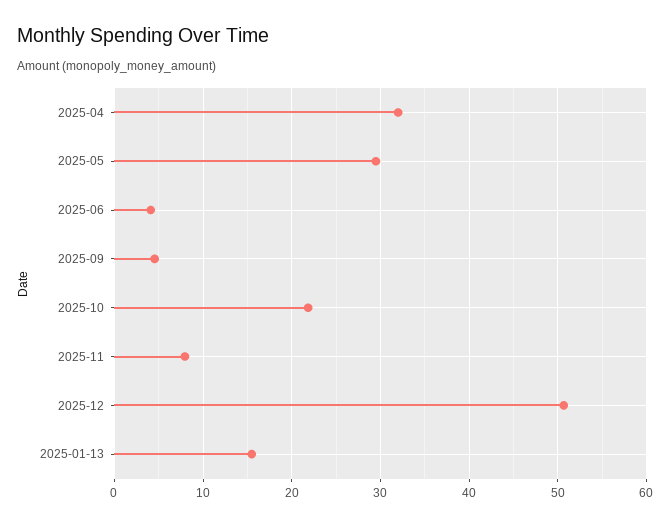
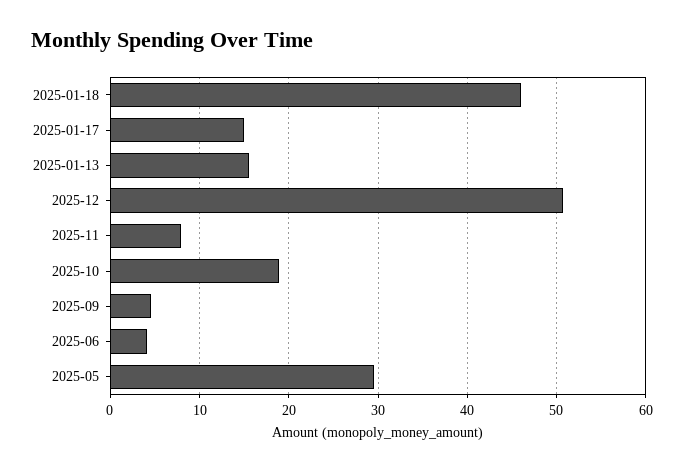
2025-04: 32 -> none
2025-10: 22 -> 19
2025-01-18: none -> 46
2025-01-17: none -> 15

